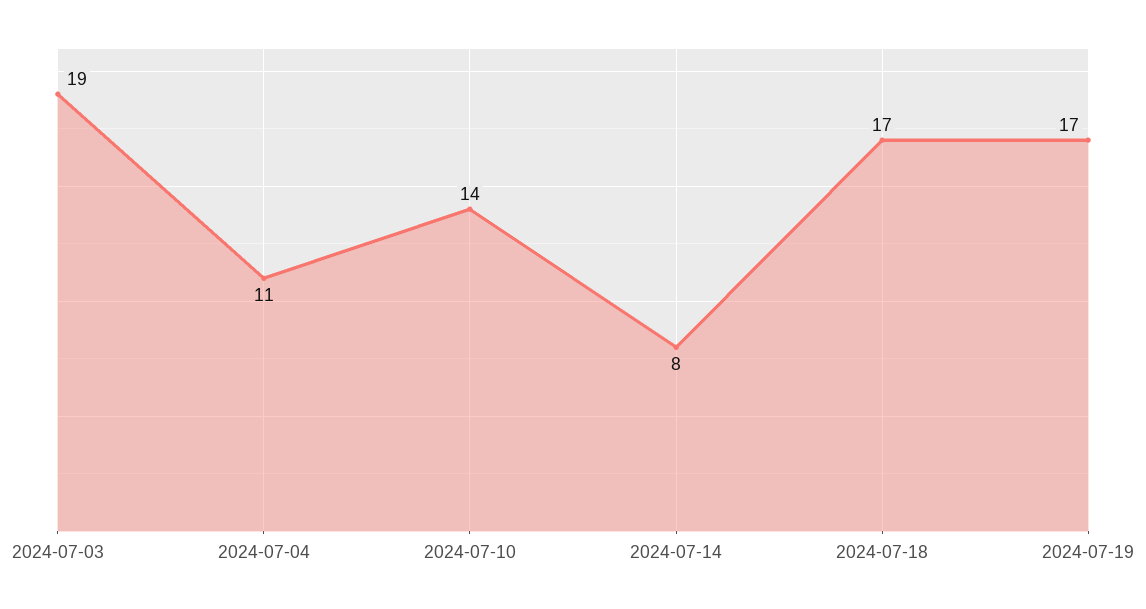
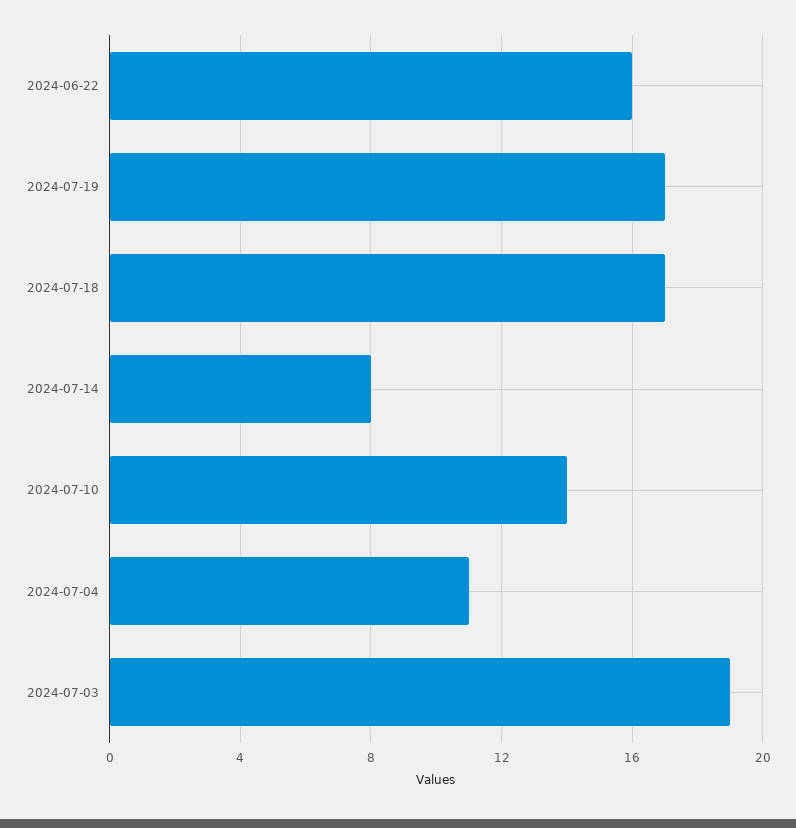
2024-06-22: none -> 16

